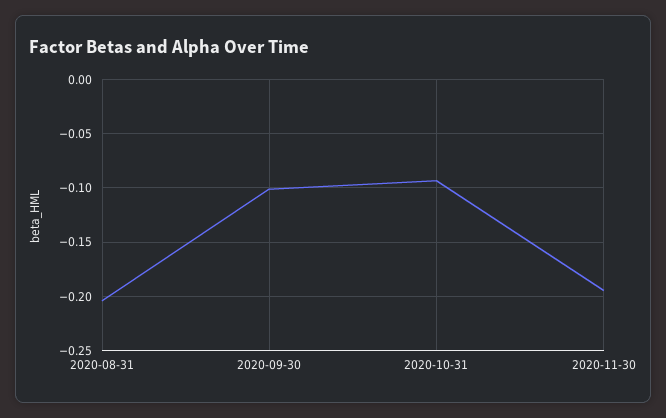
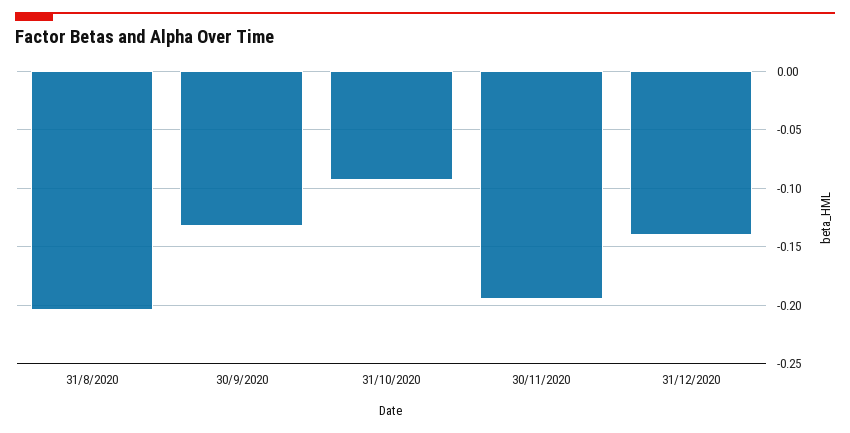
2020-09-30: -0.1 -> -0.13
31/12/2020: none -> -0.14

